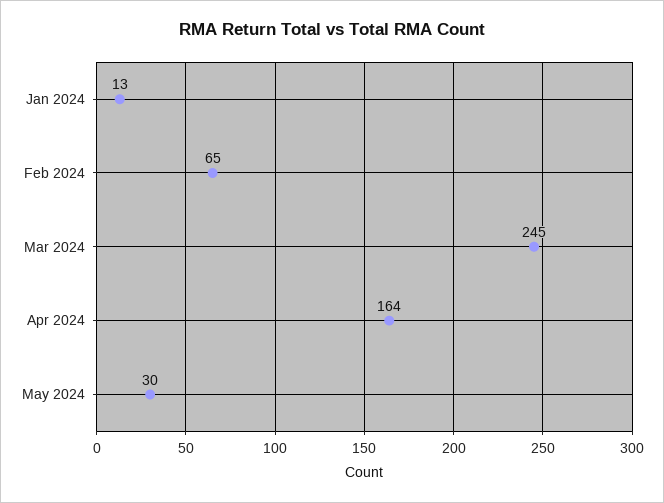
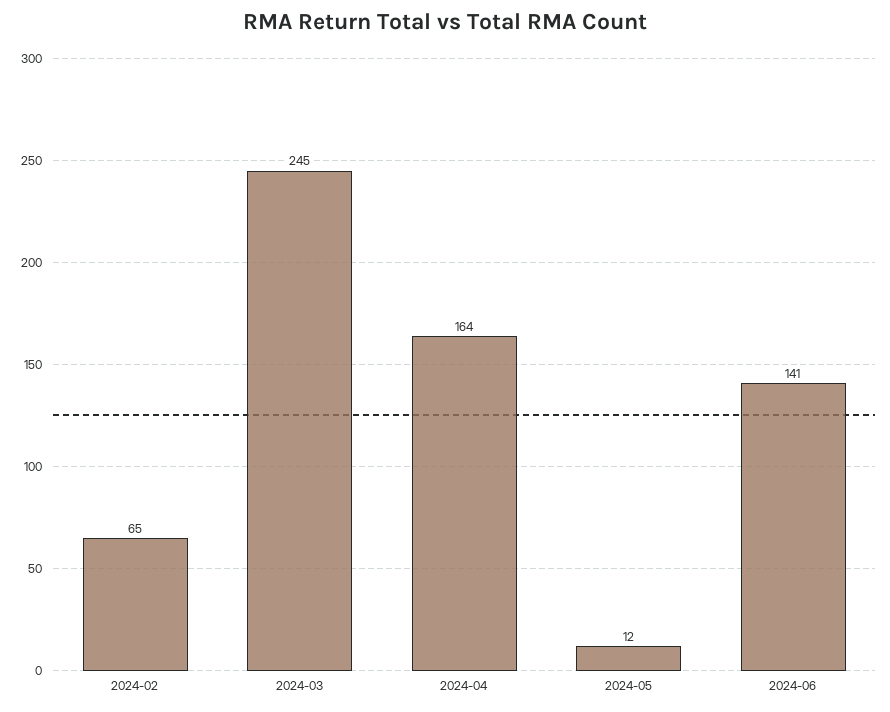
Jan 2024: 13 -> none
May 2024: 30 -> 12
2024-06: none -> 141

